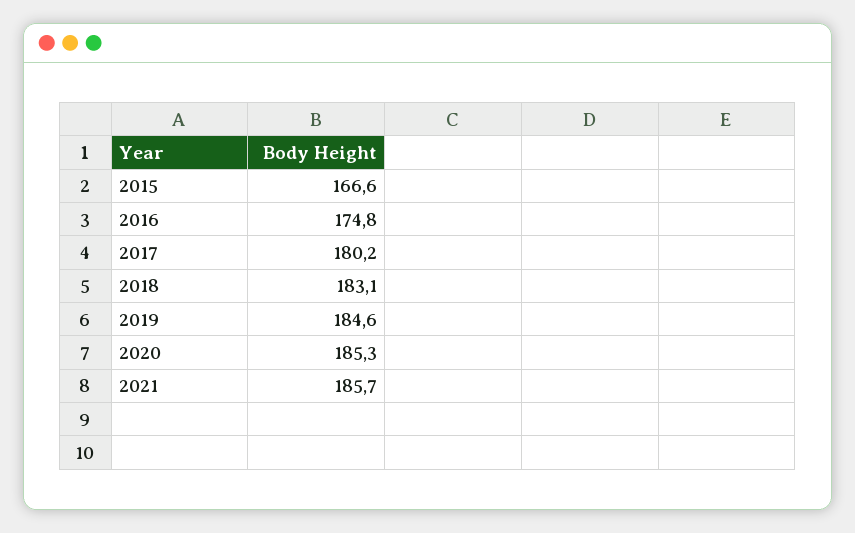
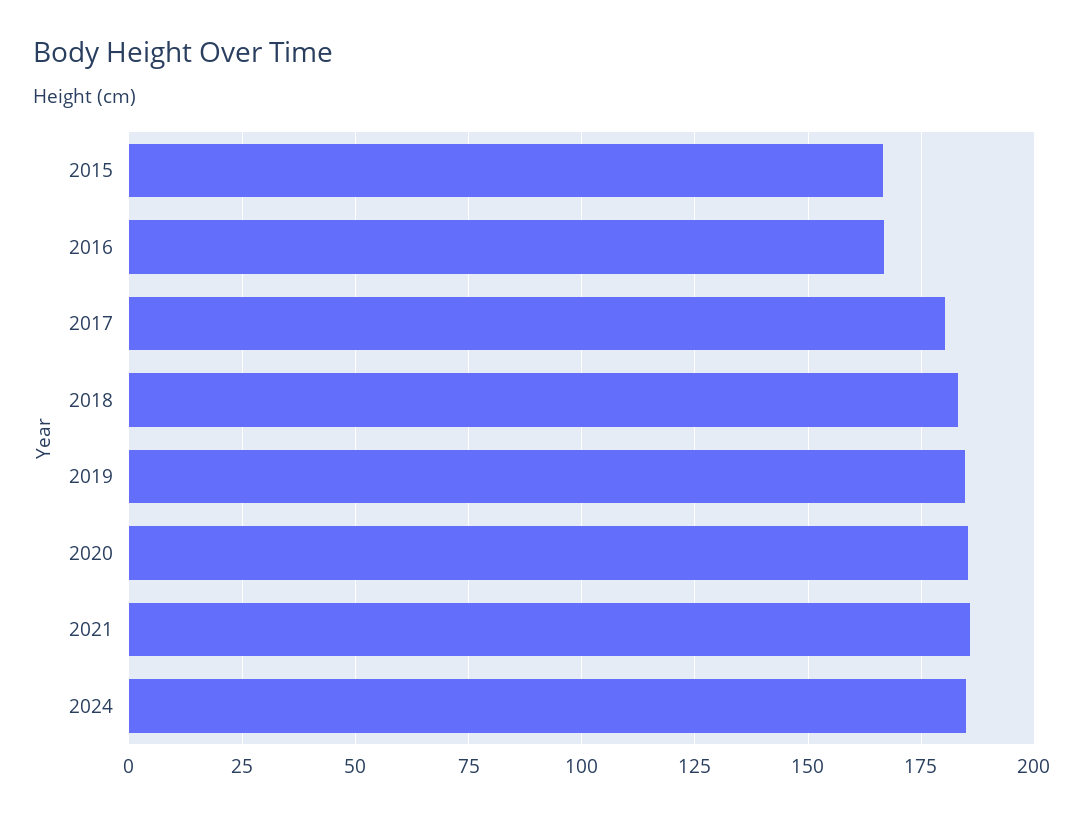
2016: 174.8 -> 167.5
2024: none -> 185

